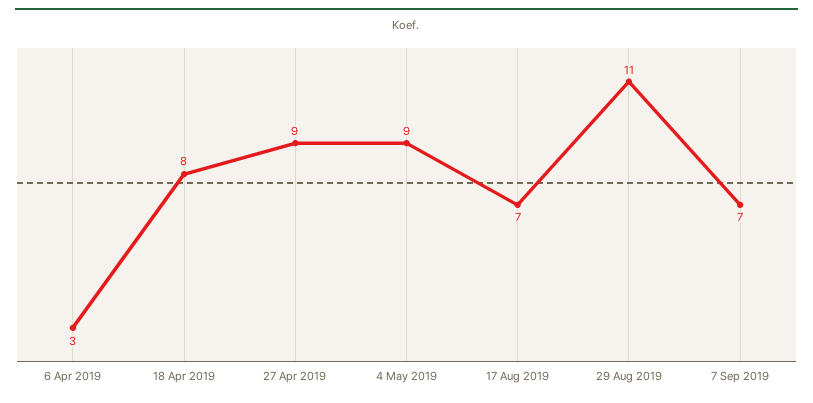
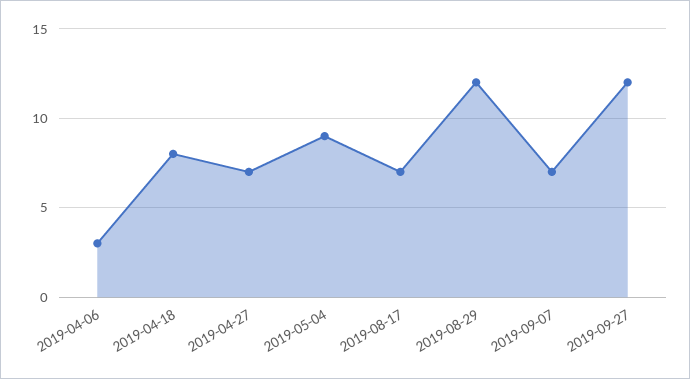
27 Apr 2019: 9 -> 7
29 Aug 2019: 11 -> 12
2019-09-27: none -> 12

